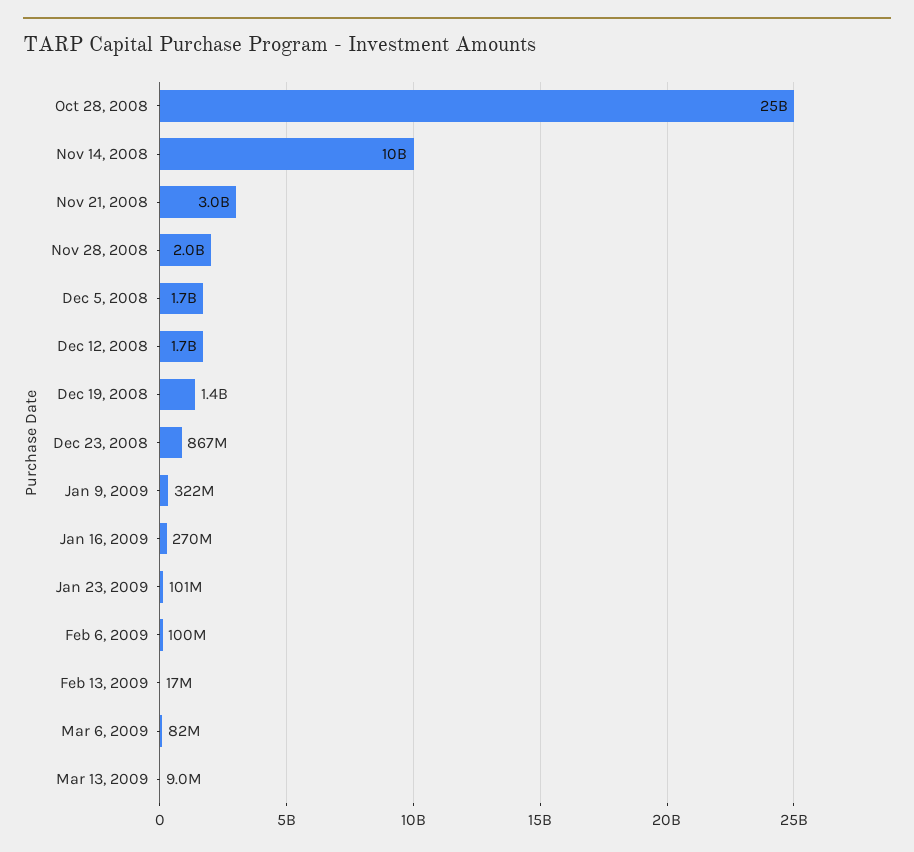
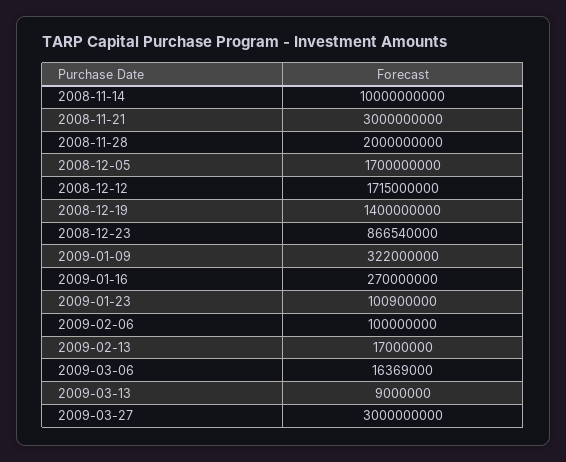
Oct 28, 2008: 25000000000 -> none
Mar 6, 2009: 82000000 -> 16369000
2009-03-27: none -> 3000000000

